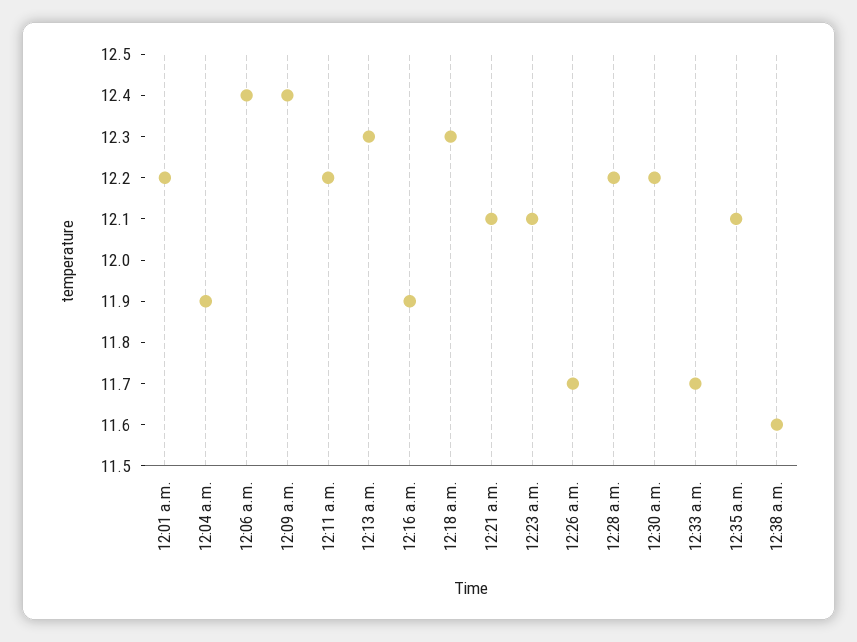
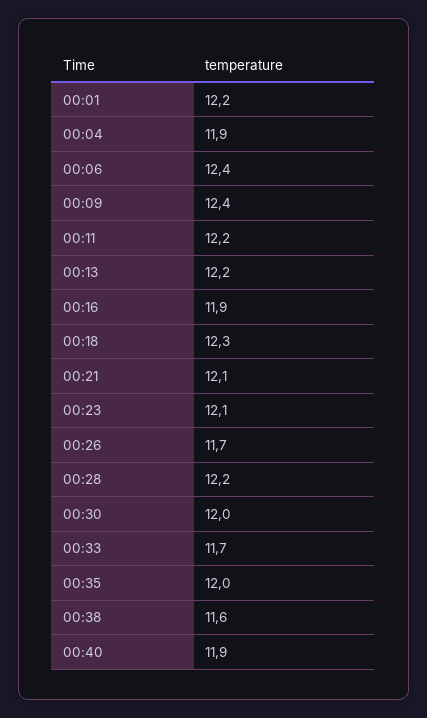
12:13 a.m.: 12.3 -> 12.2
12:30 a.m.: 12.2 -> 12
12:35 a.m.: 12.1 -> 12
00:40: none -> 11.9

